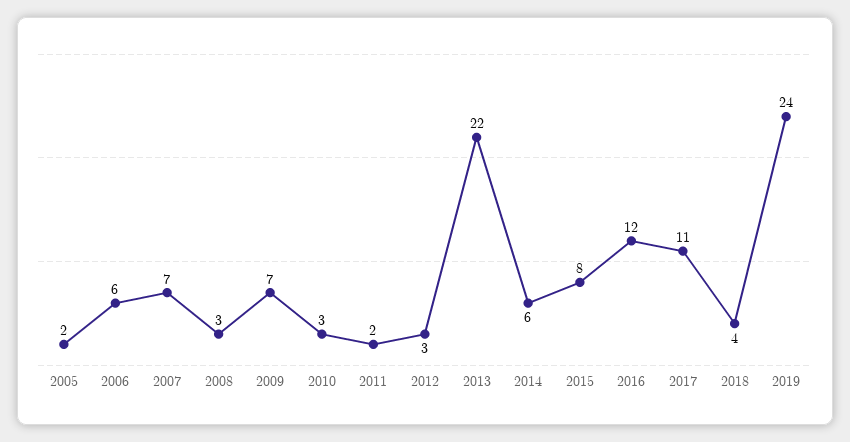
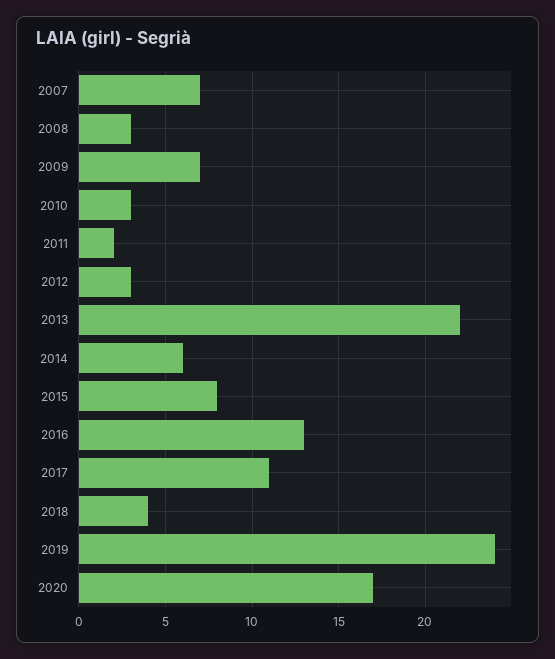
2005: 2 -> none
2006: 6 -> none
2016: 12 -> 13
2020: none -> 17

